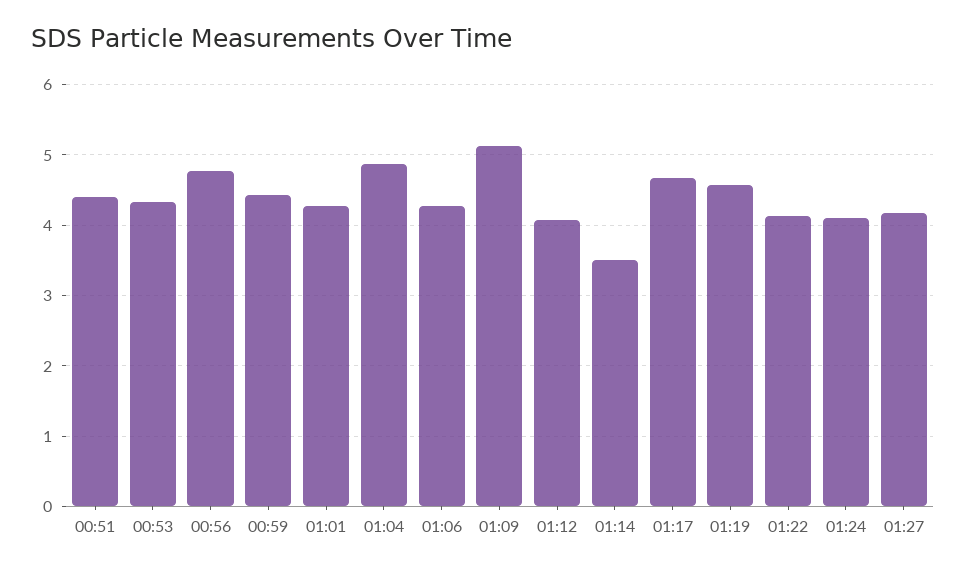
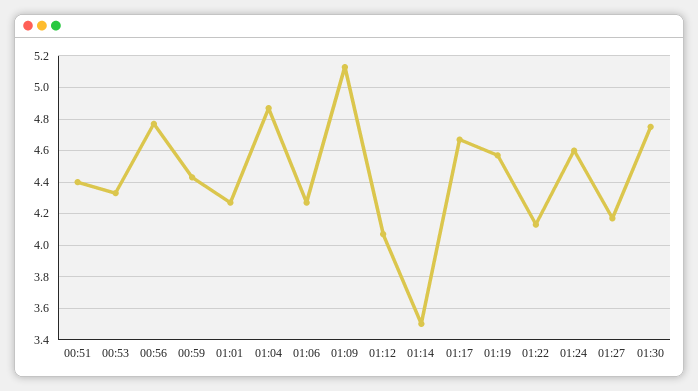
01:24: 4.1 -> 4.6
01:30: none -> 4.75

